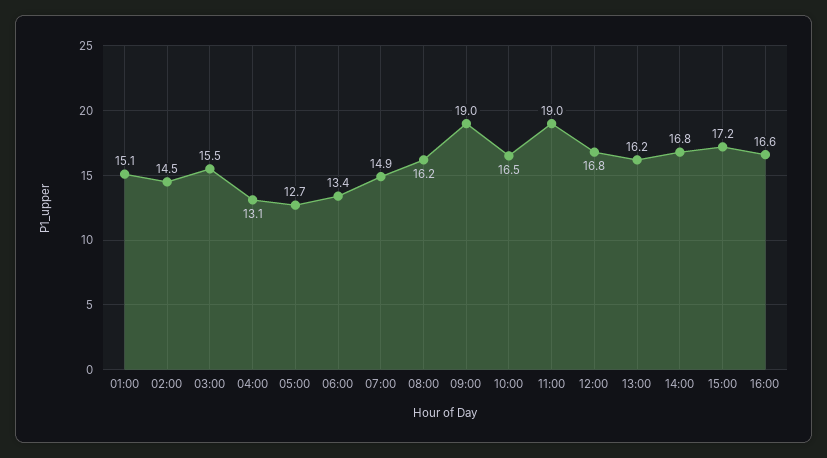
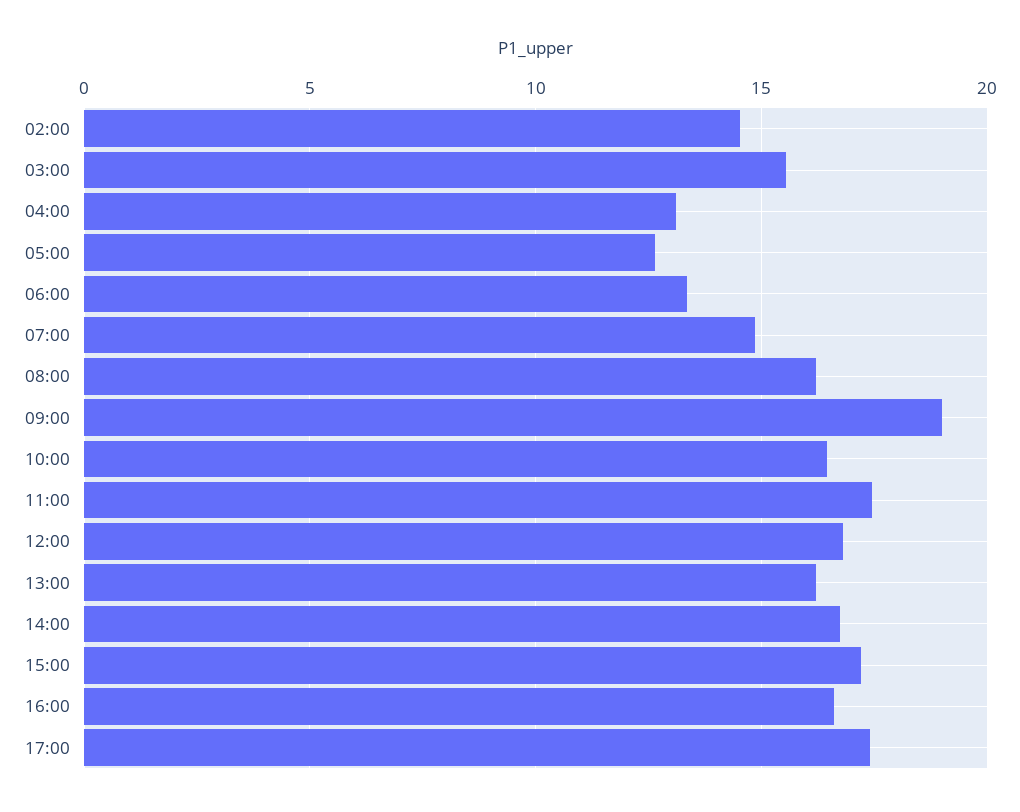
01:00: 15.1 -> none
11:00: 19 -> 17.5
17:00: none -> 17.5

